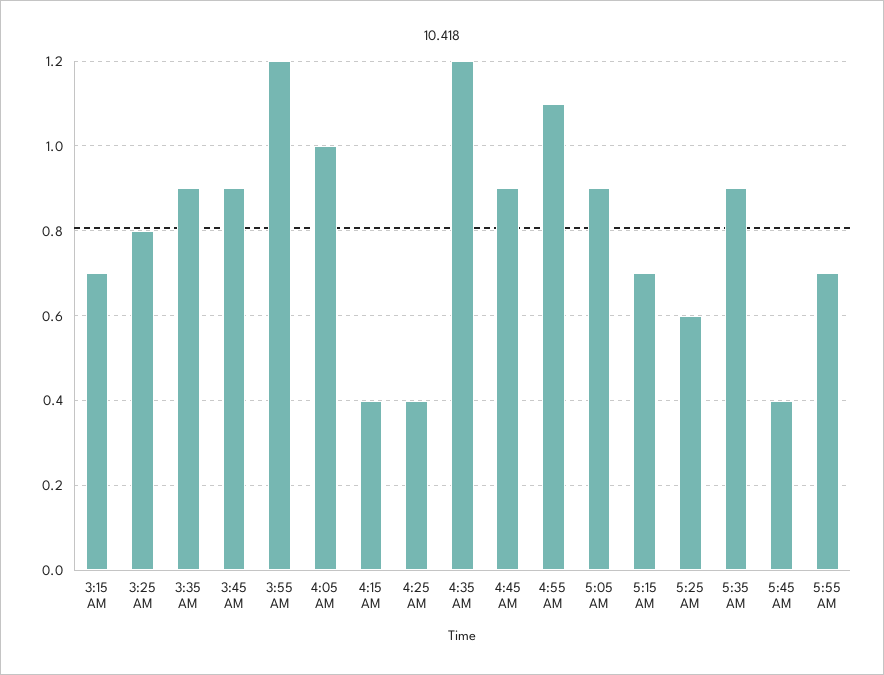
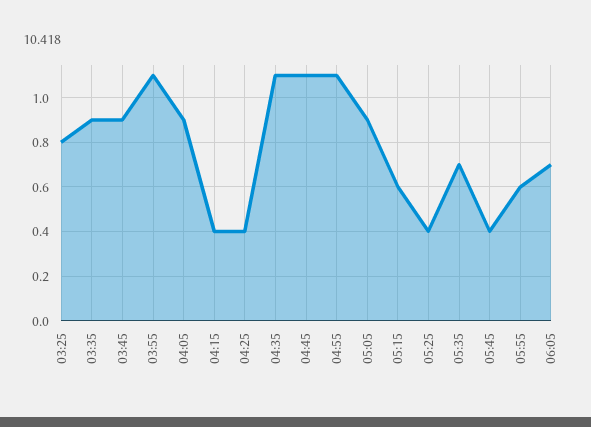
3:15 AM: 0.7 -> none
3:55 AM: 1.2 -> 1.1
4:05 AM: 1 -> 0.9
4:35 AM: 1.2 -> 1.1
4:45 AM: 0.9 -> 1.1
5:15 AM: 0.7 -> 0.6
5:25 AM: 0.6 -> 0.4
5:35 AM: 0.9 -> 0.7
5:55 AM: 0.7 -> 0.6
06:05: none -> 0.7

